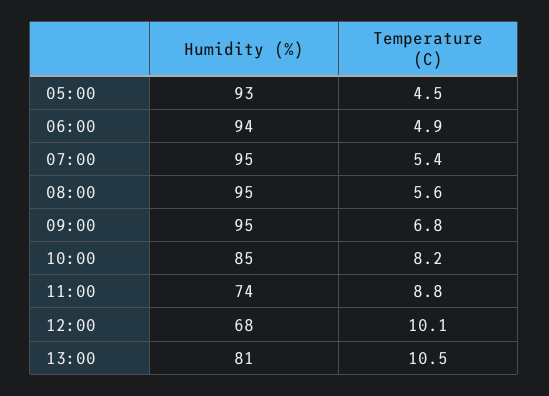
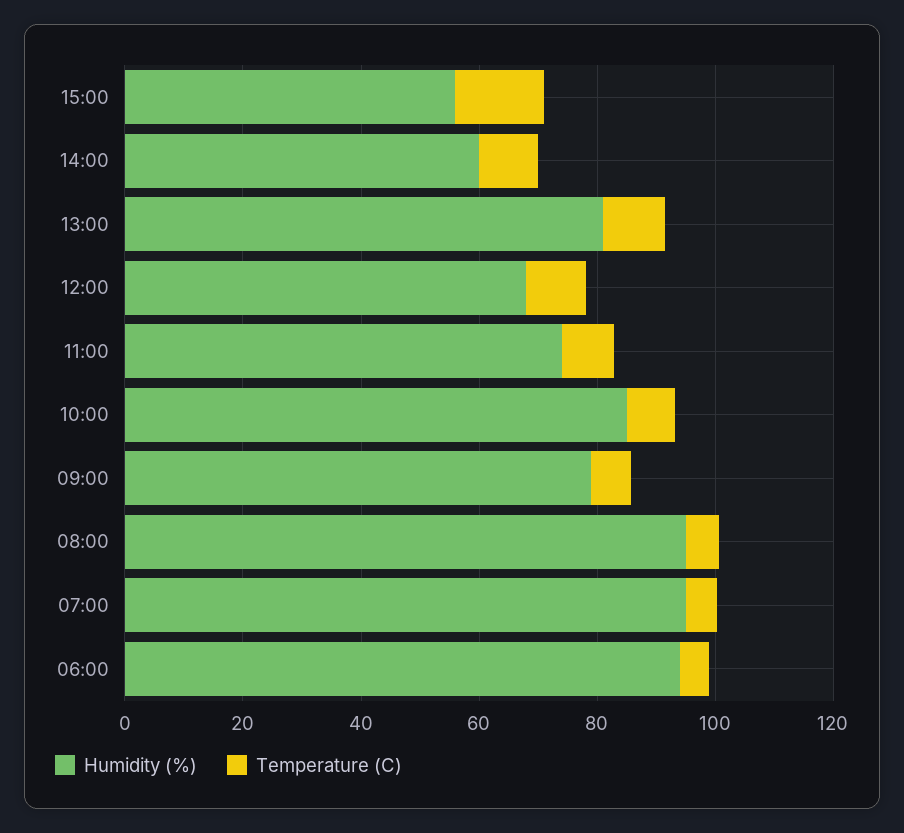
Humidity (%), 05:00: 93 -> none
Temperature (C), 05:00: 4.5 -> none
Humidity (%), 09:00: 95 -> 80
Humidity (%), 15:00: none -> 55
Temperature (C), 15:00: none -> 15
Humidity (%), 14:00: none -> 60
Temperature (C), 14:00: none -> 10

